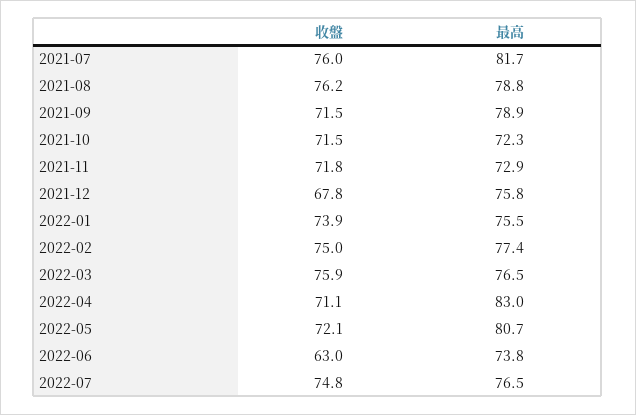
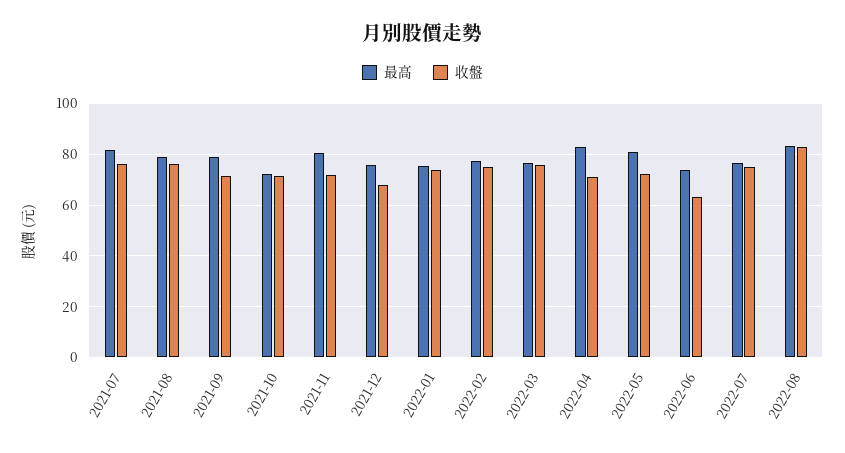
最高, 2021-11: 72.9 -> 80
最高, 2022-08: none -> 82.5
收盤, 2022-08: none -> 82.5

